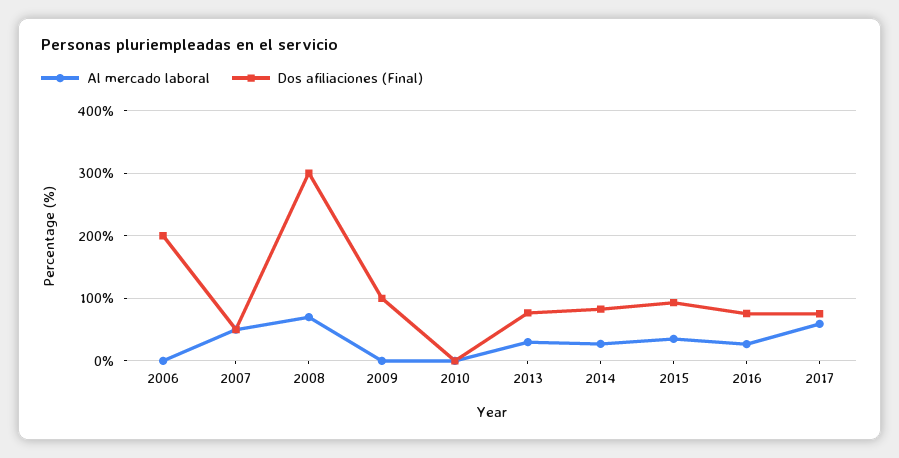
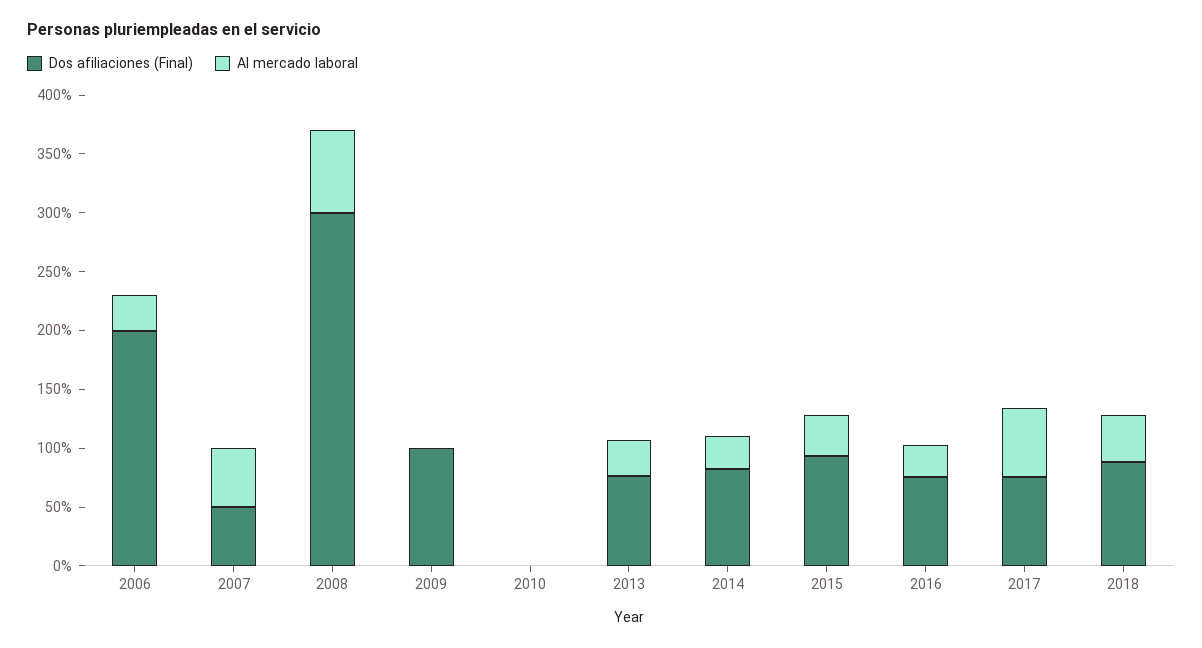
Al mercado laboral, 2006: 0 -> 30
Dos afiliaciones (Final), 2018: none -> 90
Al mercado laboral, 2018: none -> 40

